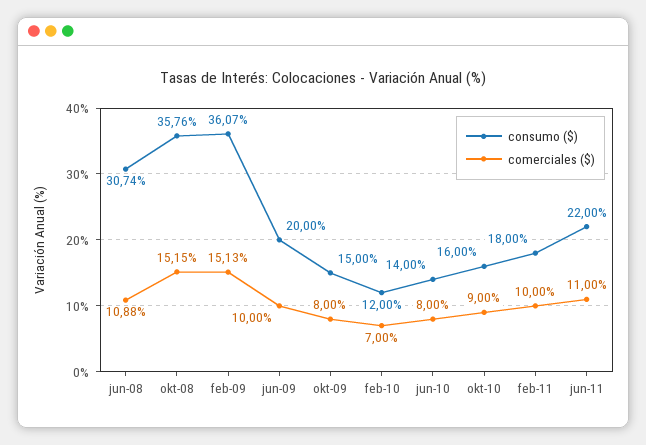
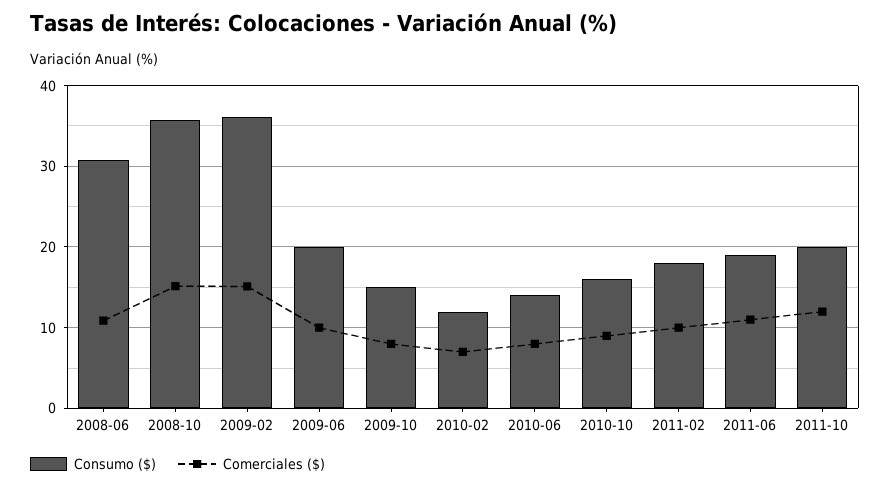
consumo ($), jun-11: 22 -> 19
consumo ($), 2011-10: none -> 20
comerciales ($), 2011-10: none -> 12

